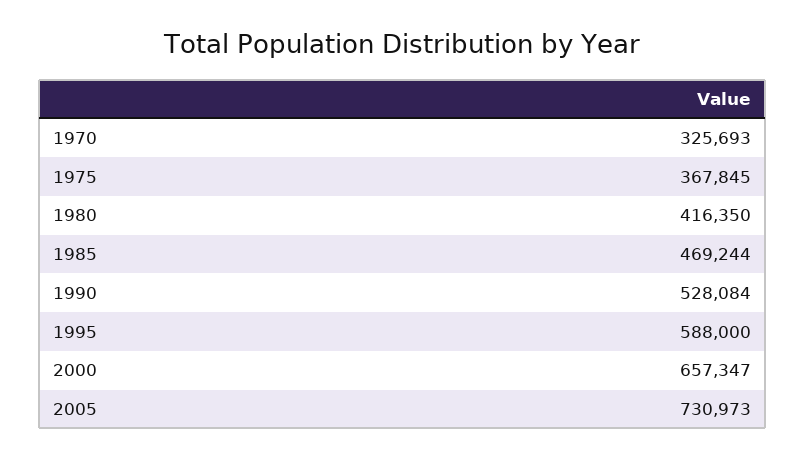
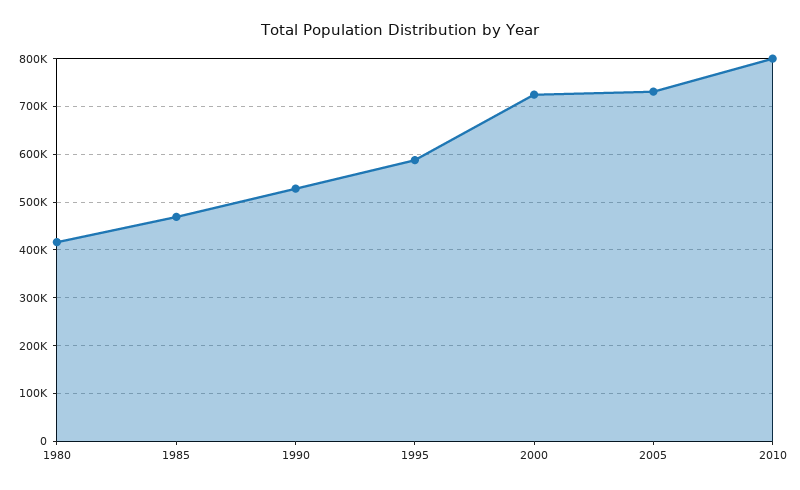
1970: 325693 -> none
1975: 367845 -> none
2000: 657347 -> 720000
2010: none -> 800000

